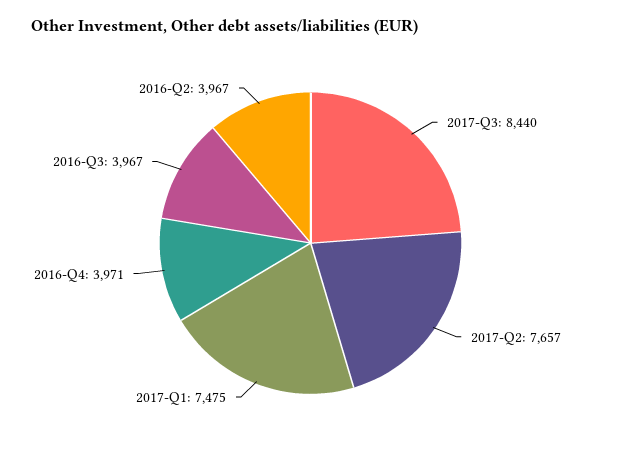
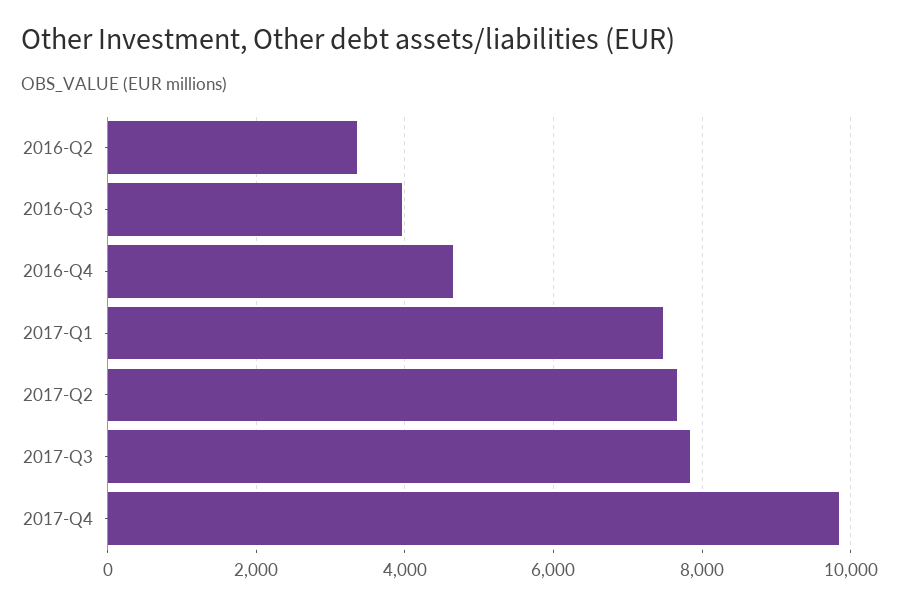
2017-Q3: 8440 -> 7800
2016-Q4: 3971 -> 4600
2016-Q2: 3967 -> 3400
2017-Q4: none -> 9800

